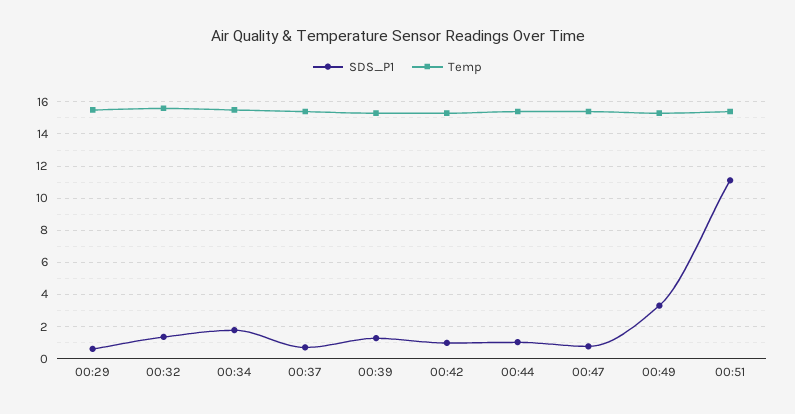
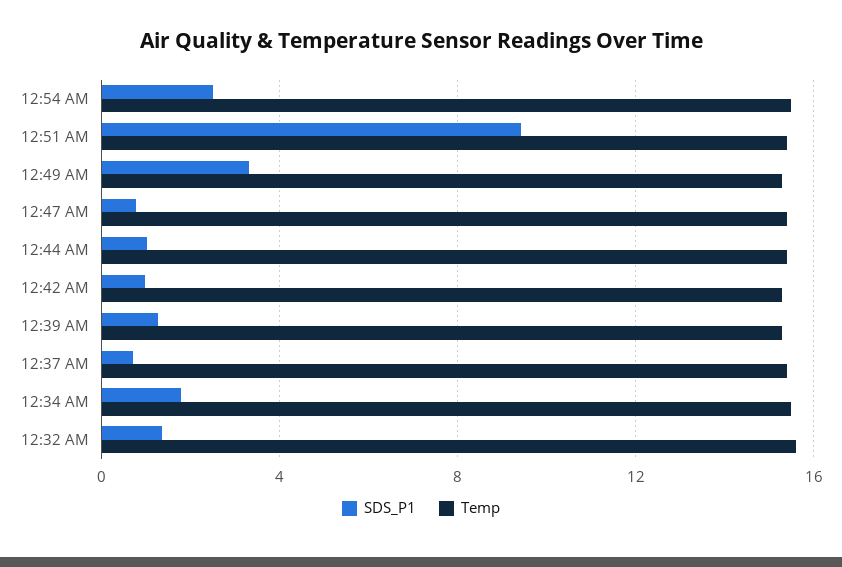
SDS_P1, 00:29: 0.5 -> none
Temp, 00:29: 15.5 -> none
SDS_P1, 00:51: 11 -> 9.5
SDS_P1, 12:54 AM: none -> 2.5
Temp, 12:54 AM: none -> 15.5

